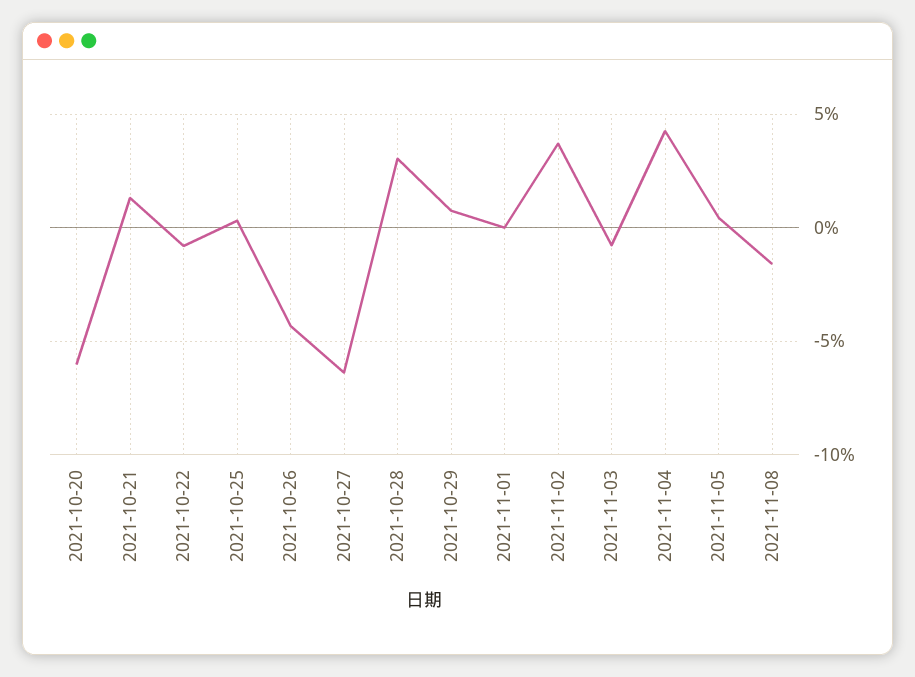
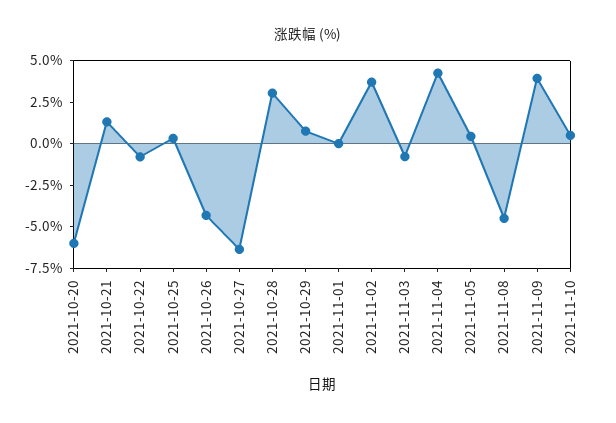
2021-11-08: -1.5 -> -4.5
2021-11-09: none -> 4
2021-11-10: none -> 0.5

